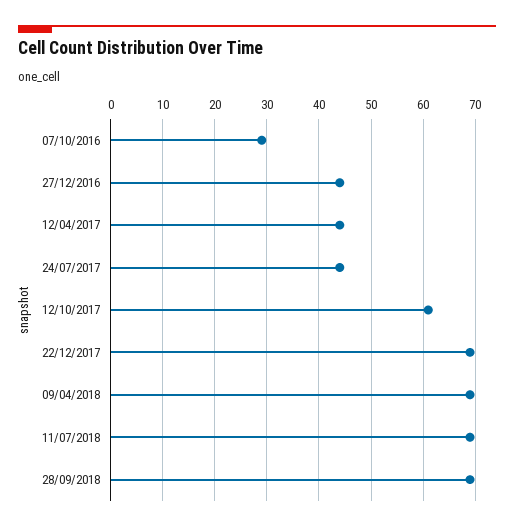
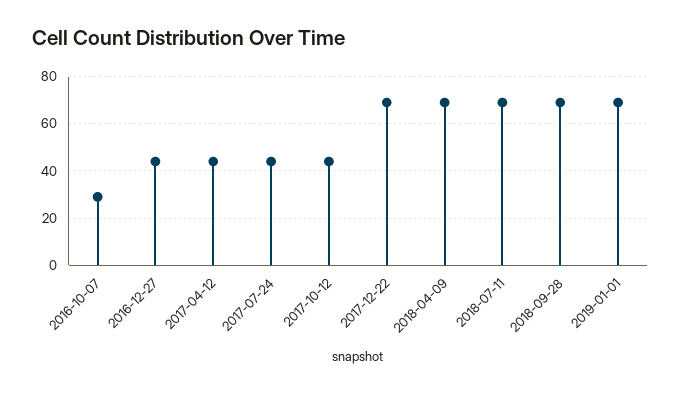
12/10/2017: 60 -> 45
2019-01-01: none -> 70

